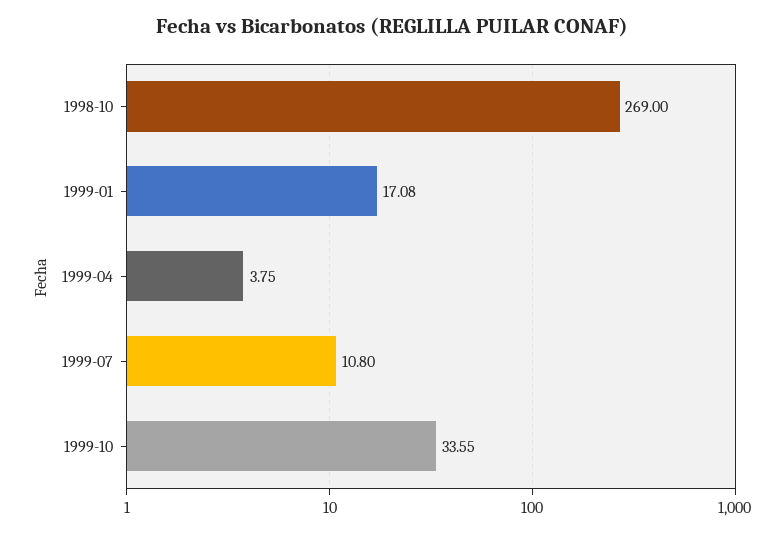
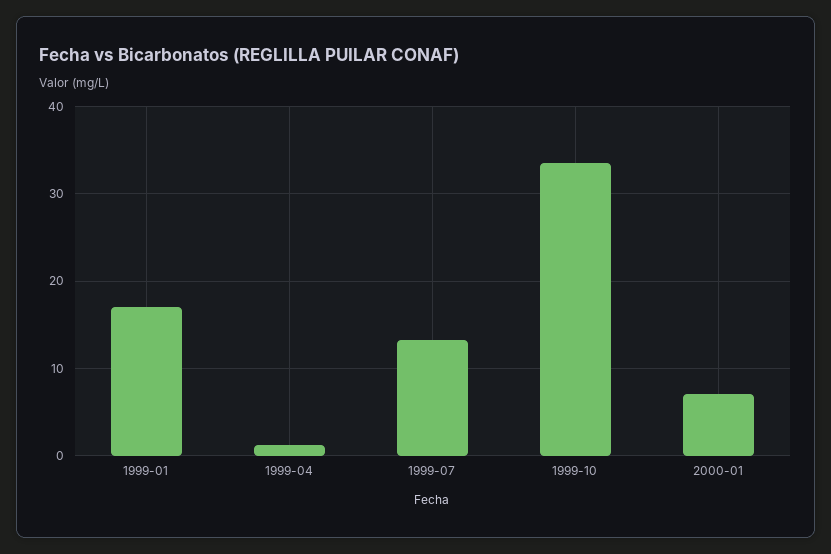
1998-10: 269 -> none
1999-04: 3.75 -> 1
1999-07: 10.8 -> 13
2000-01: none -> 7

